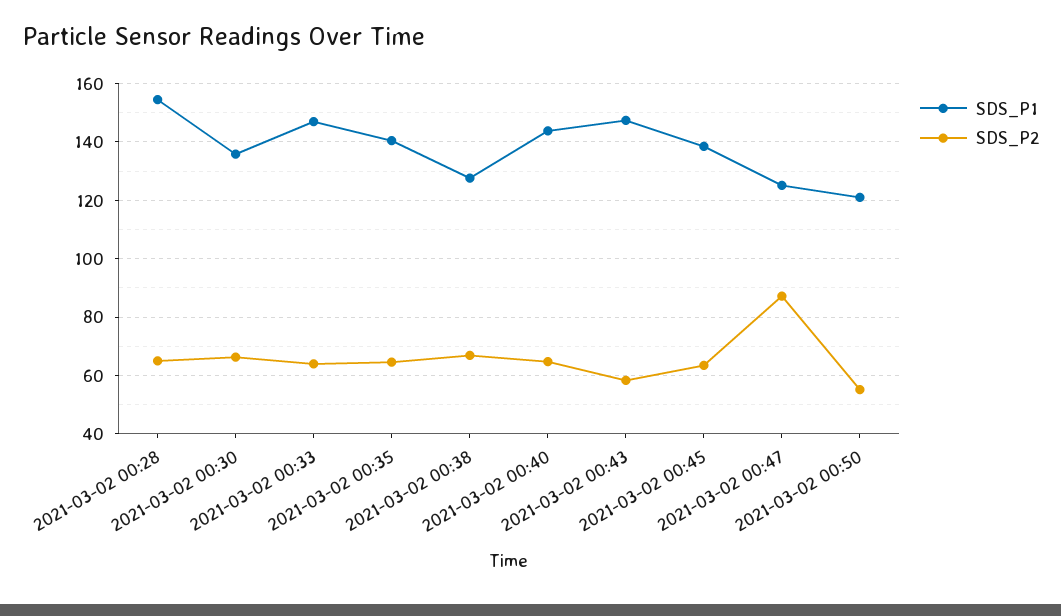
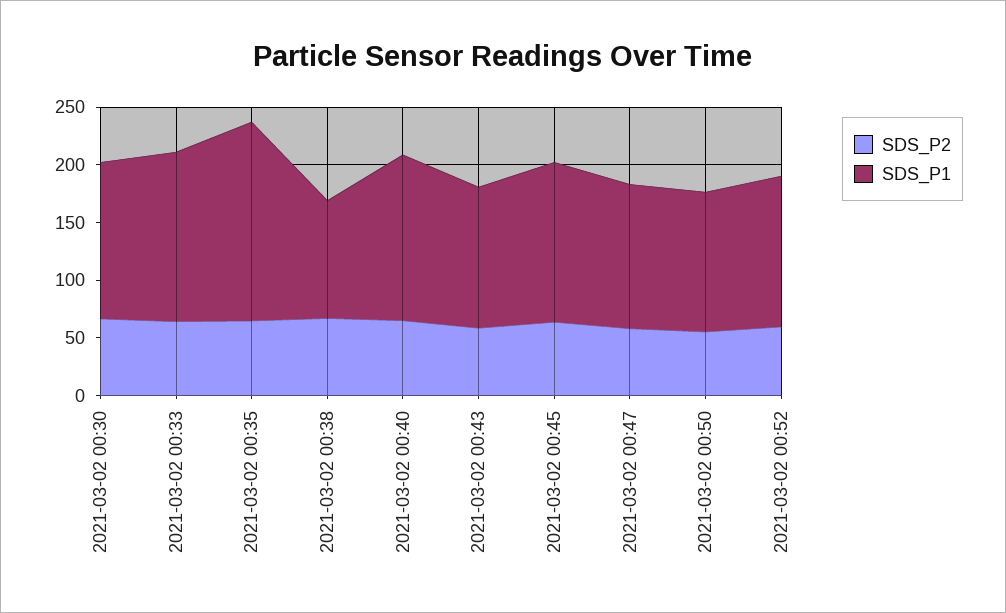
SDS_P1, 2021-03-02 00:28: 155 -> none
SDS_P2, 2021-03-02 00:28: 65 -> none
SDS_P1, 2021-03-02 00:35: 140 -> 170
SDS_P1, 2021-03-02 00:38: 127.5 -> 100
SDS_P1, 2021-03-02 00:43: 147.5 -> 120
SDS_P2, 2021-03-02 00:47: 87.5 -> 60
SDS_P2, 2021-03-02 00:52: none -> 60
SDS_P1, 2021-03-02 00:52: none -> 130

